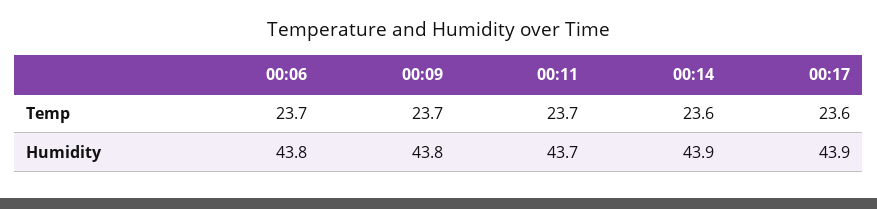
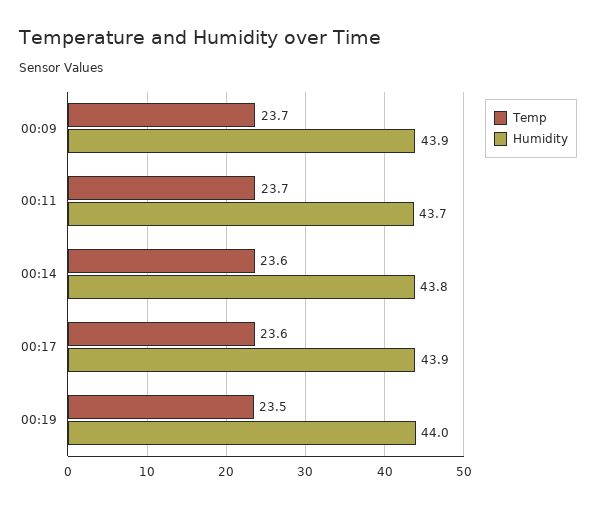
Temp, 00:06: 23.7 -> none
Humidity, 00:06: 43.8 -> none
Humidity, 00:09: 43.8 -> 43.9
Humidity, 00:14: 43.9 -> 43.8
Temp, 00:19: none -> 23.5
Humidity, 00:19: none -> 44

